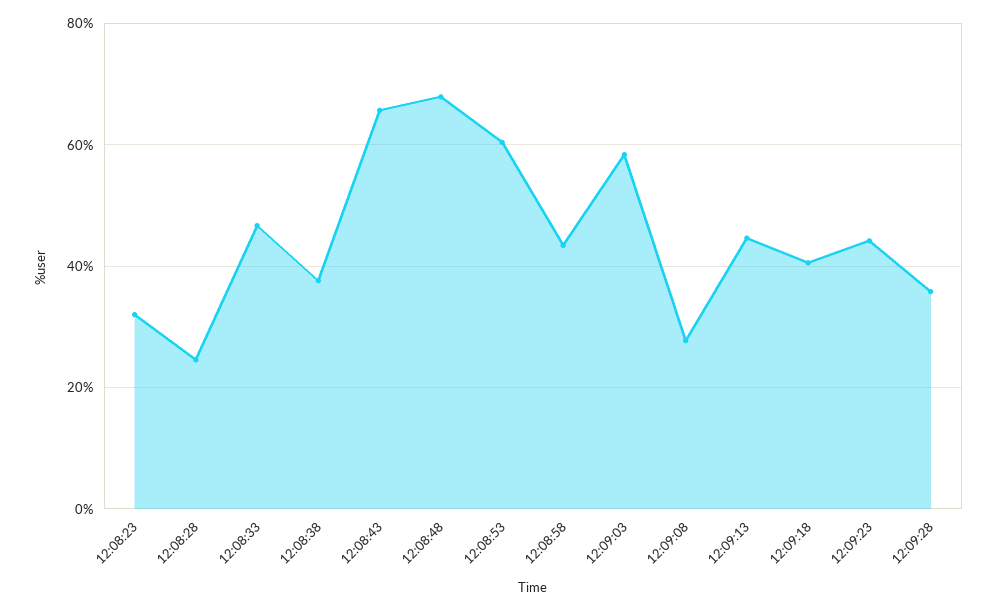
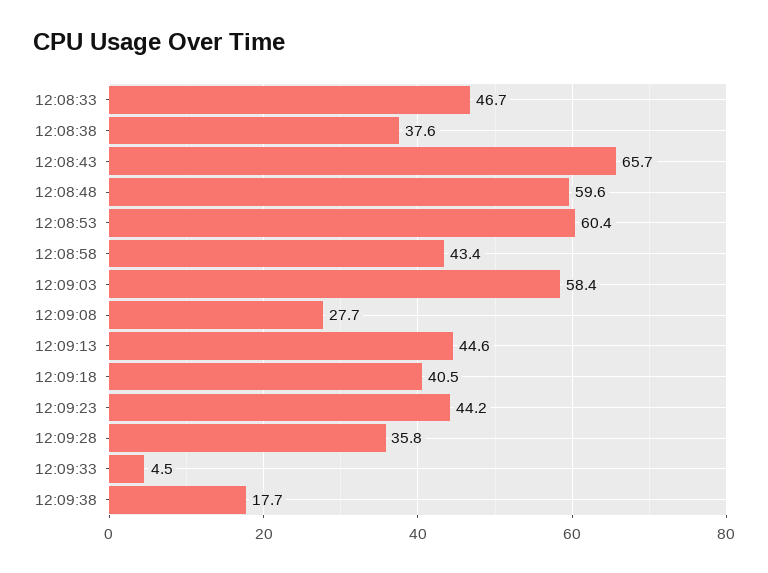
12:08:23: 32 -> none
12:08:28: 24 -> none
12:08:48: 68 -> 59.6
12:09:33: none -> 4.5
12:09:38: none -> 17.7

